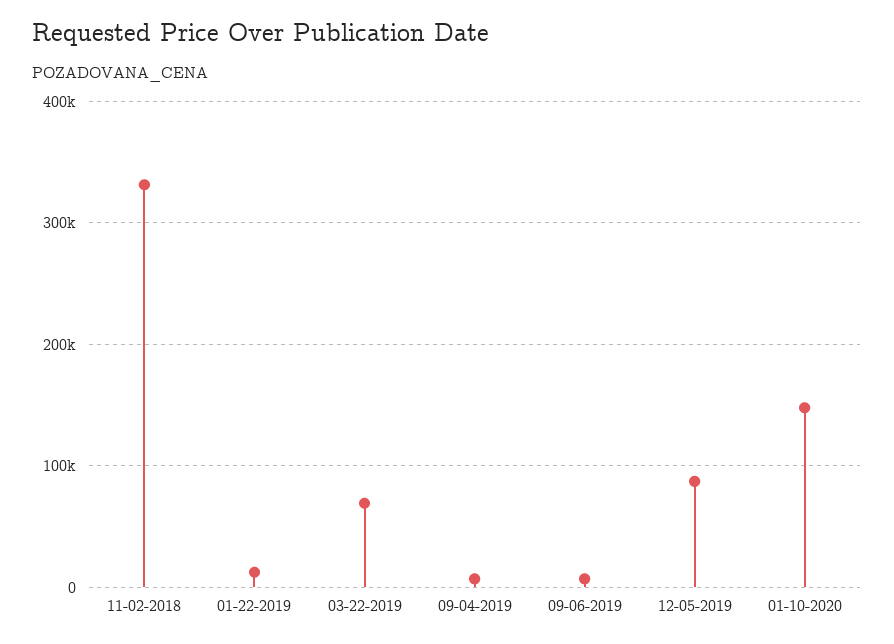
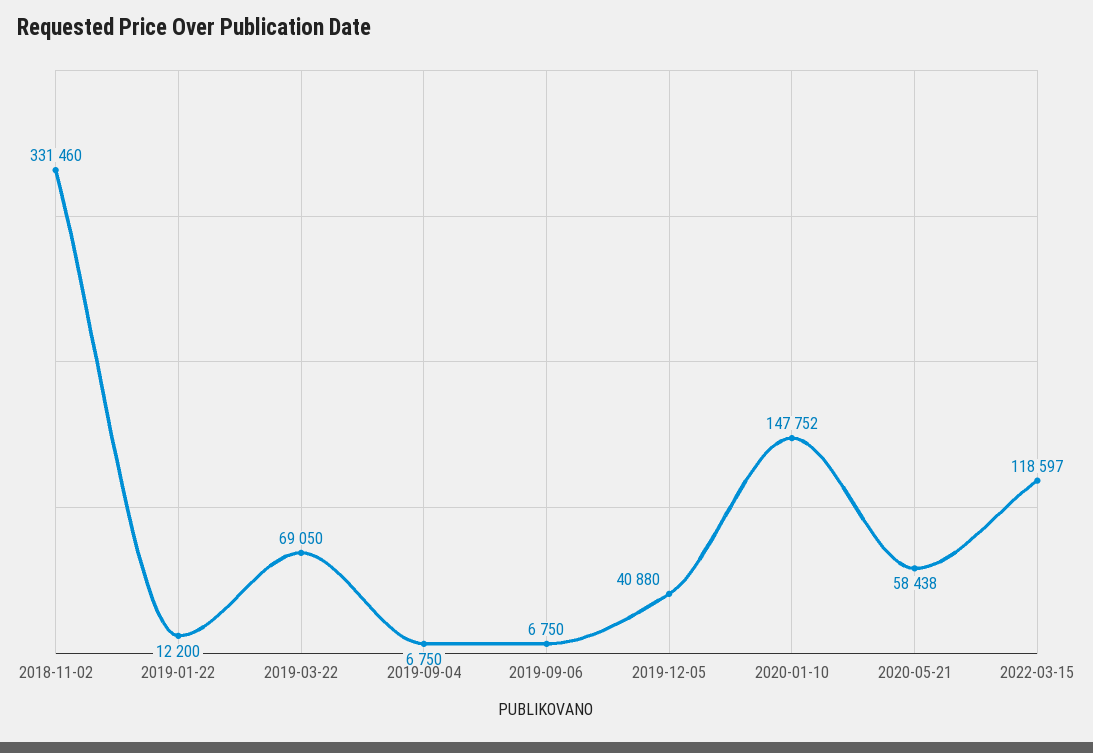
12-05-2019: 90000 -> 40880
2020-05-21: none -> 58438
2022-03-15: none -> 118597

